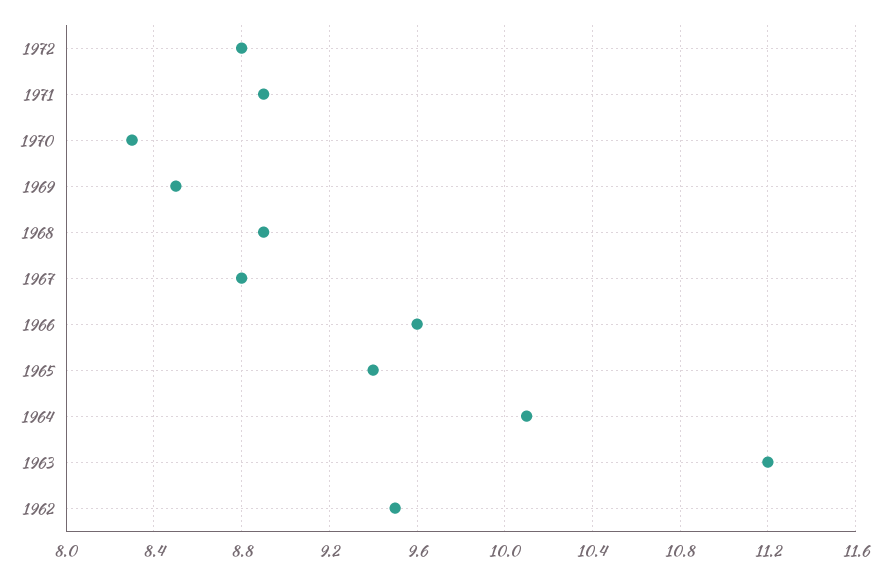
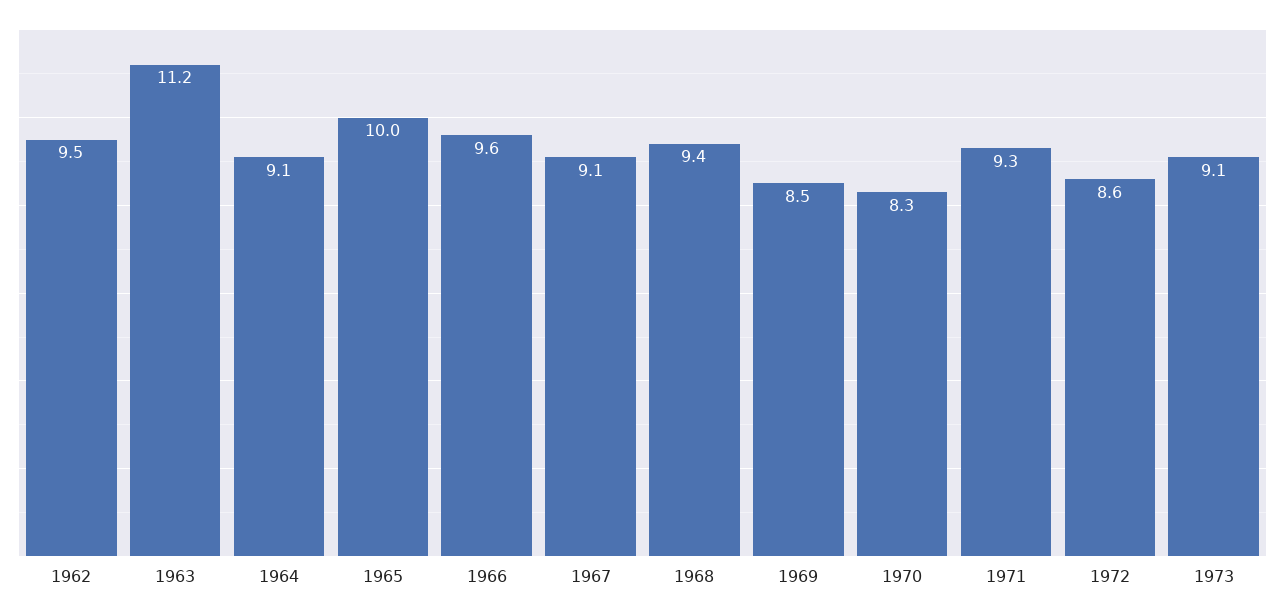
1972: 8.8 -> 8.6
1971: 8.9 -> 9.3
1968: 8.9 -> 9.4
1967: 8.8 -> 9.1
1965: 9.4 -> 10
1964: 10.1 -> 9.1
1973: none -> 9.1

